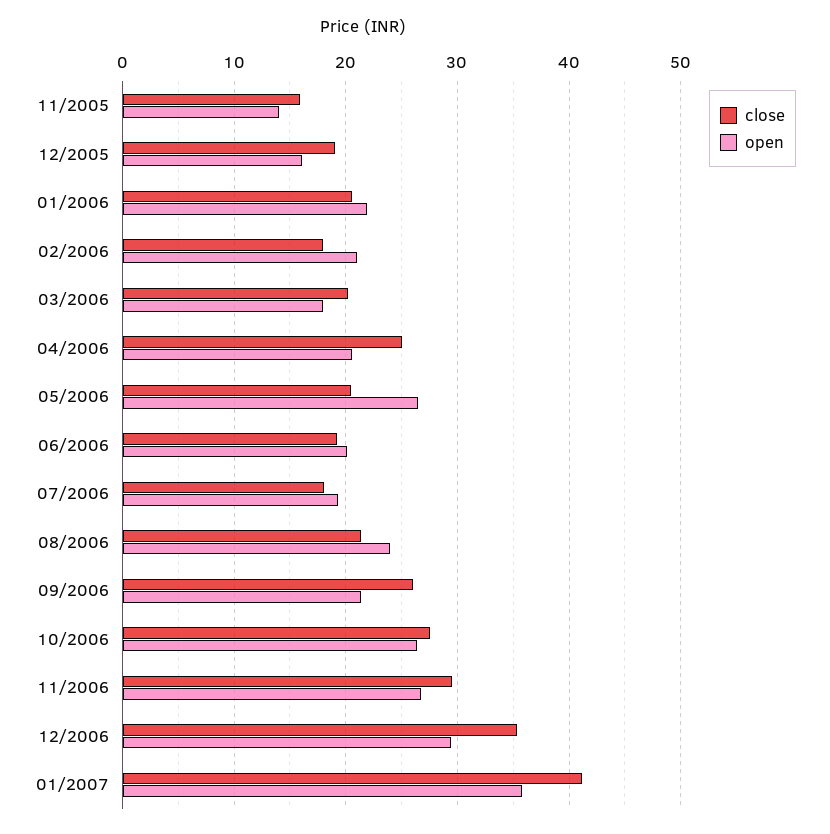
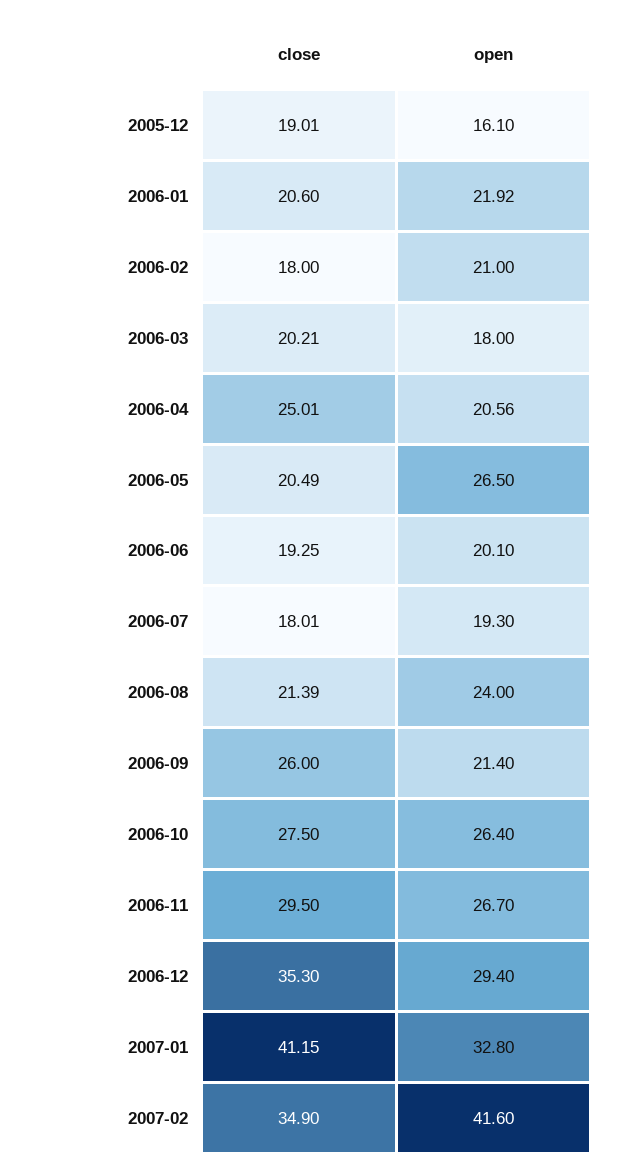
close, 11/2005: 16 -> none
open, 11/2005: 14 -> none
open, 01/2007: 36 -> 32.8
close, 2007-02: none -> 34.9
open, 2007-02: none -> 41.6

